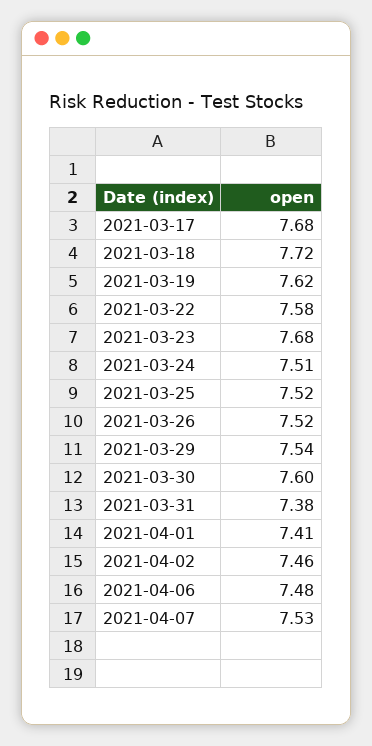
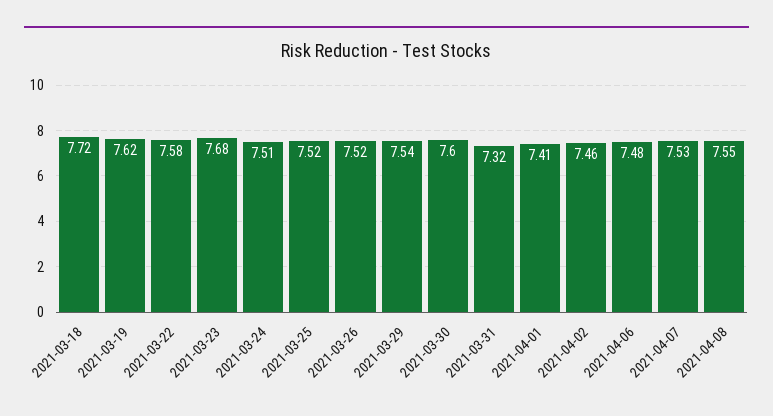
2021-03-17: 7.68 -> none
2021-03-31: 7.38 -> 7.32
2021-04-08: none -> 7.55

